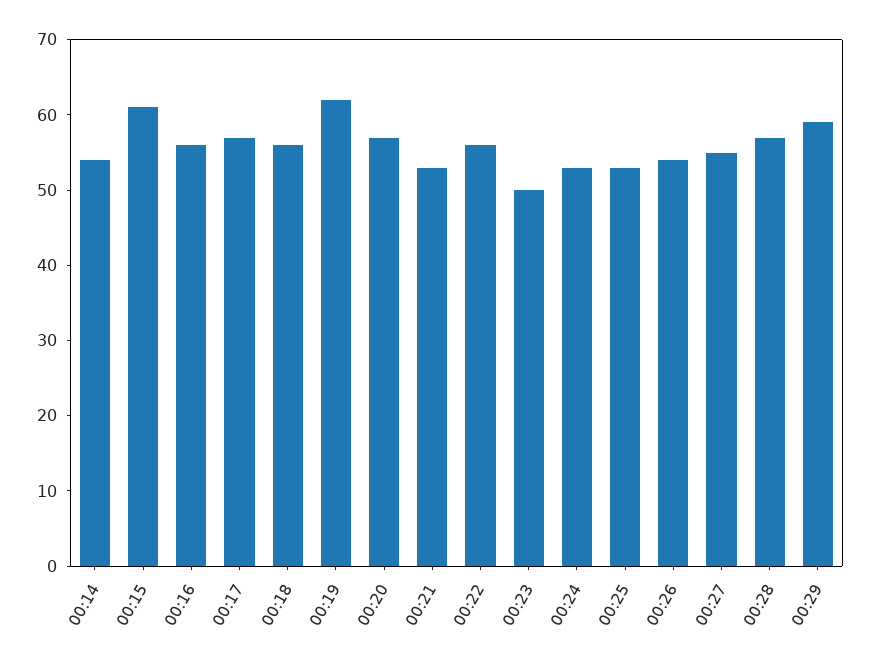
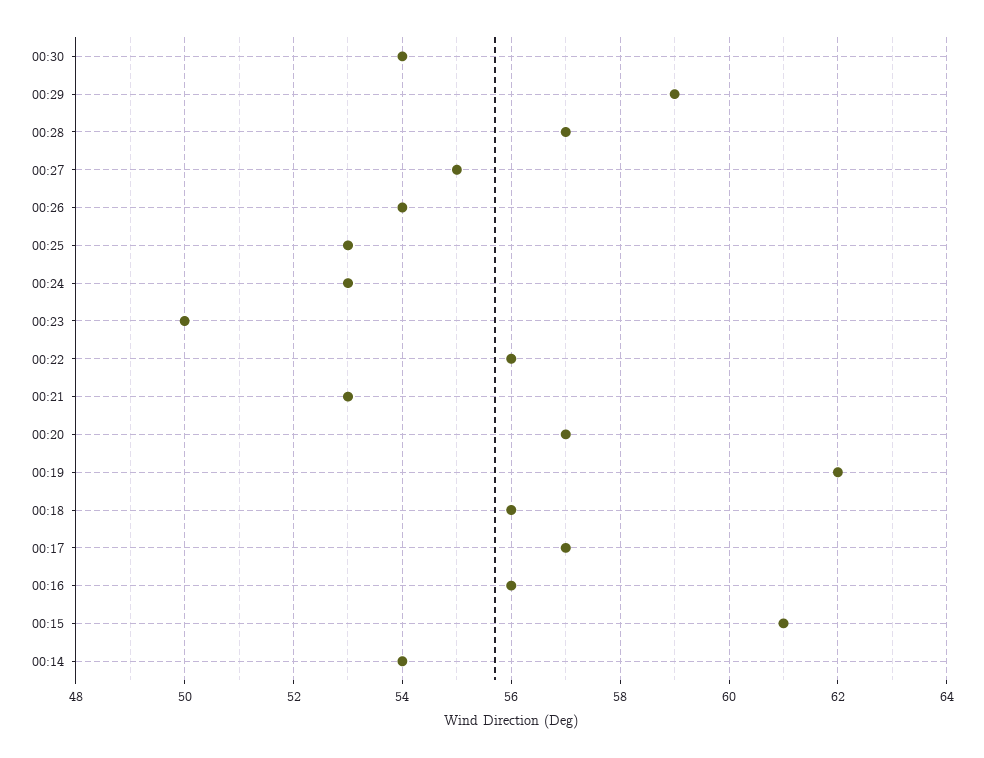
00:30: none -> 54

